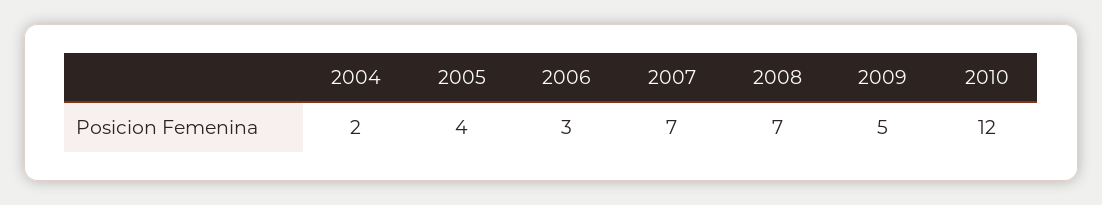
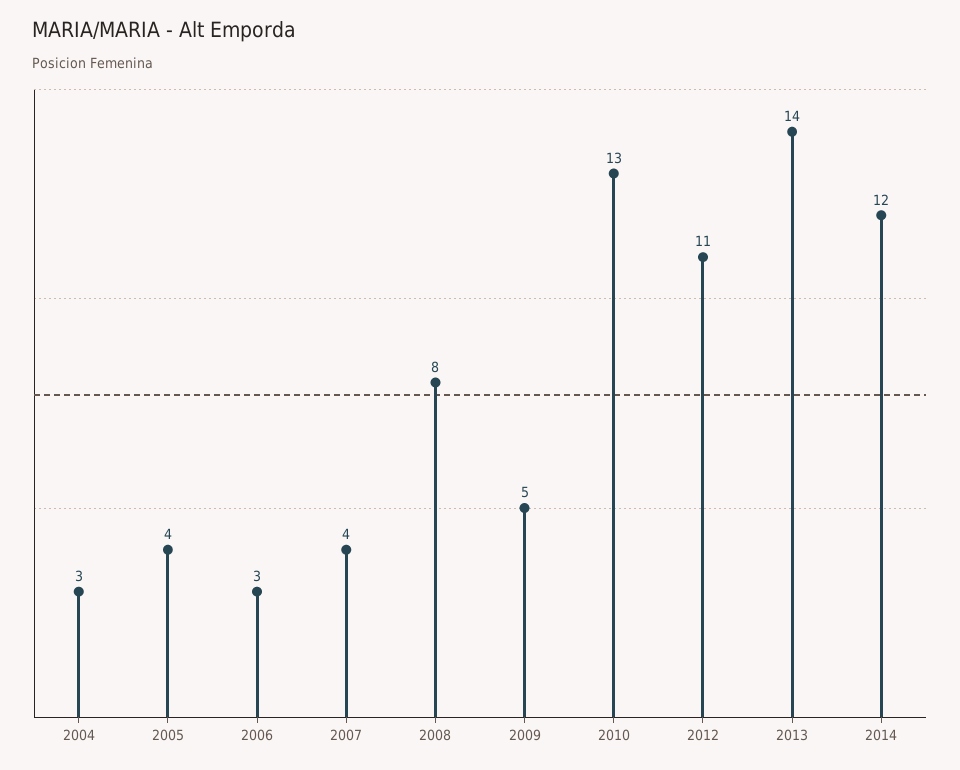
2004: 2 -> 3
2007: 7 -> 4
2008: 7 -> 8
2010: 12 -> 13
2012: none -> 11
2013: none -> 14
2014: none -> 12

